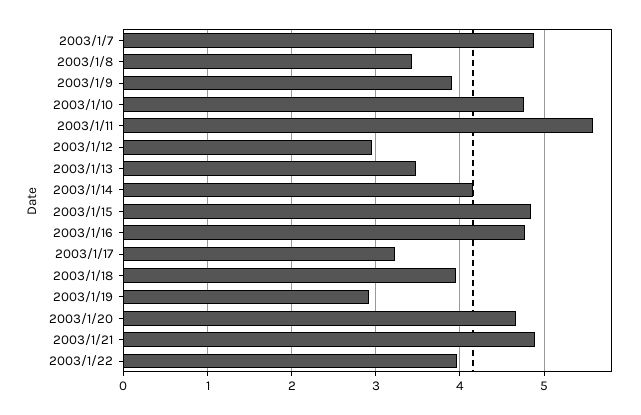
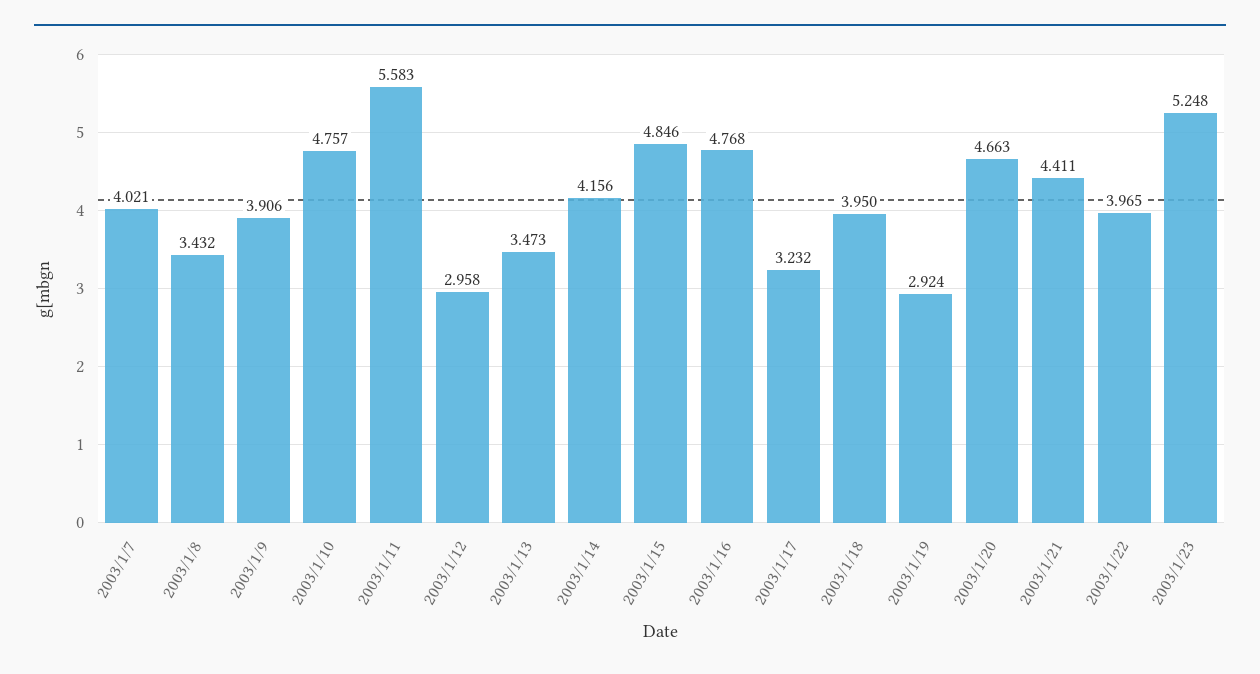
2003/1/7: 4.9 -> 4.021
2003/1/21: 4.9 -> 4.411
2003/1/23: none -> 5.248

